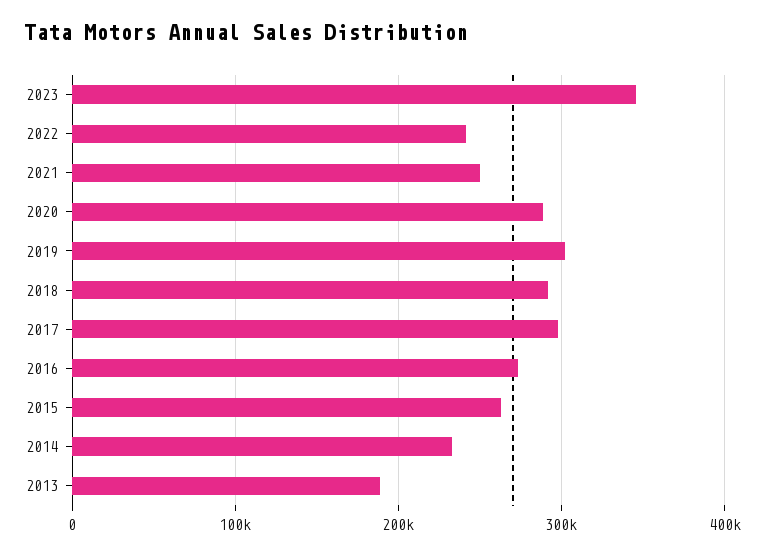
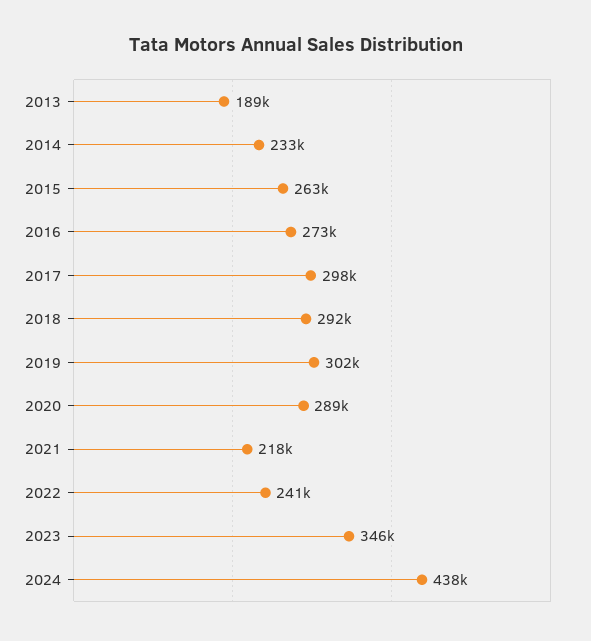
2021: 250000 -> 218000
2024: none -> 438000

